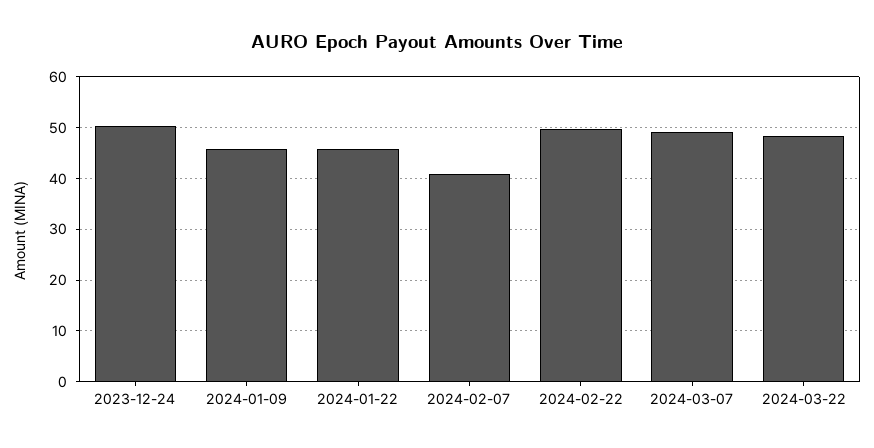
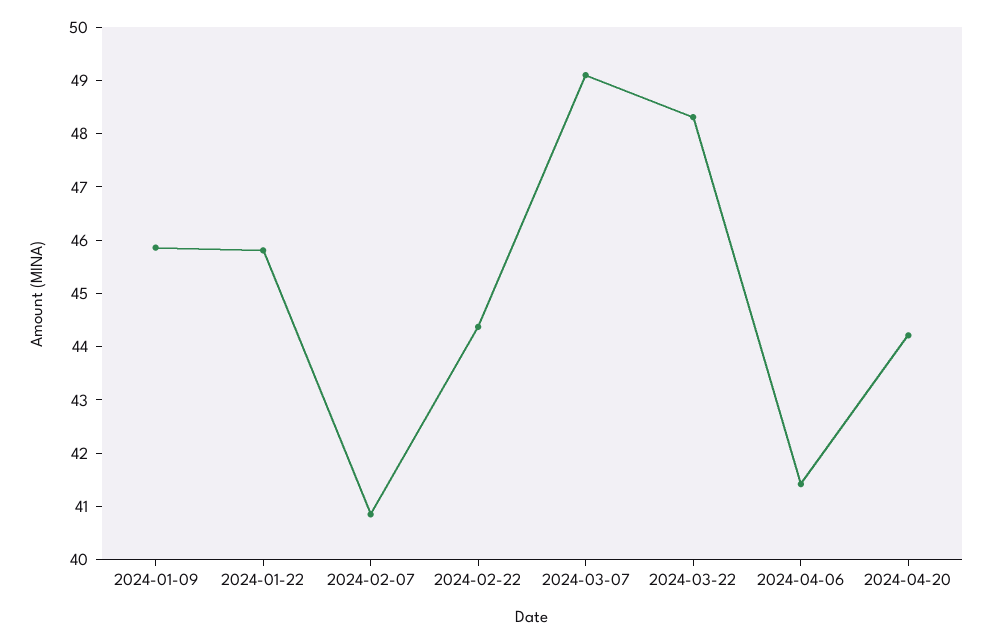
2023-12-24: 50 -> none
2024-02-22: 50 -> 44.4
2024-04-06: none -> 41.4
2024-04-20: none -> 44.2

